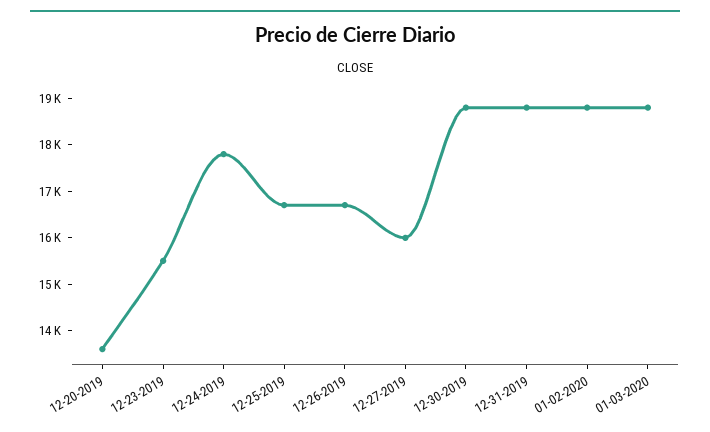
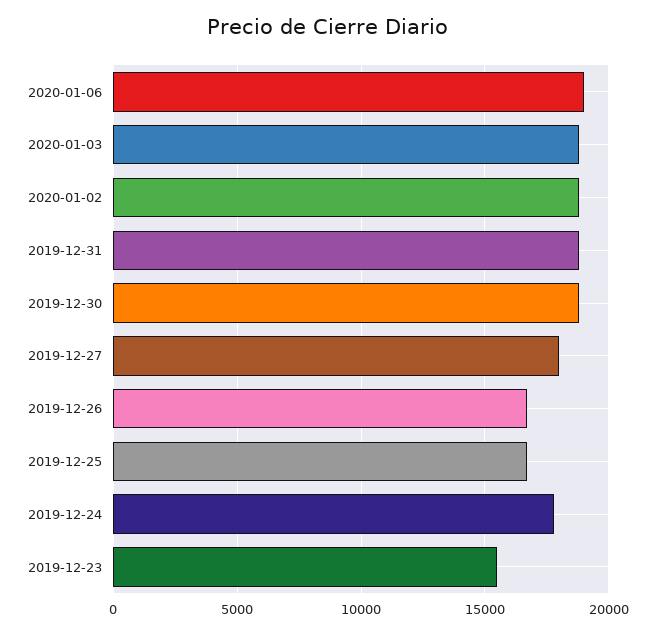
12-20-2019: 13600 -> none
12-27-2019: 16000 -> 18000
2020-01-06: none -> 19000

